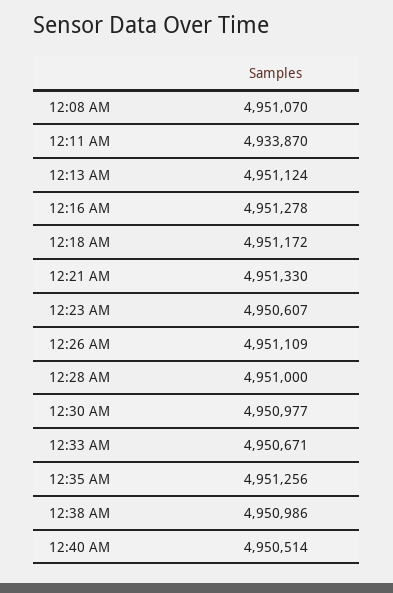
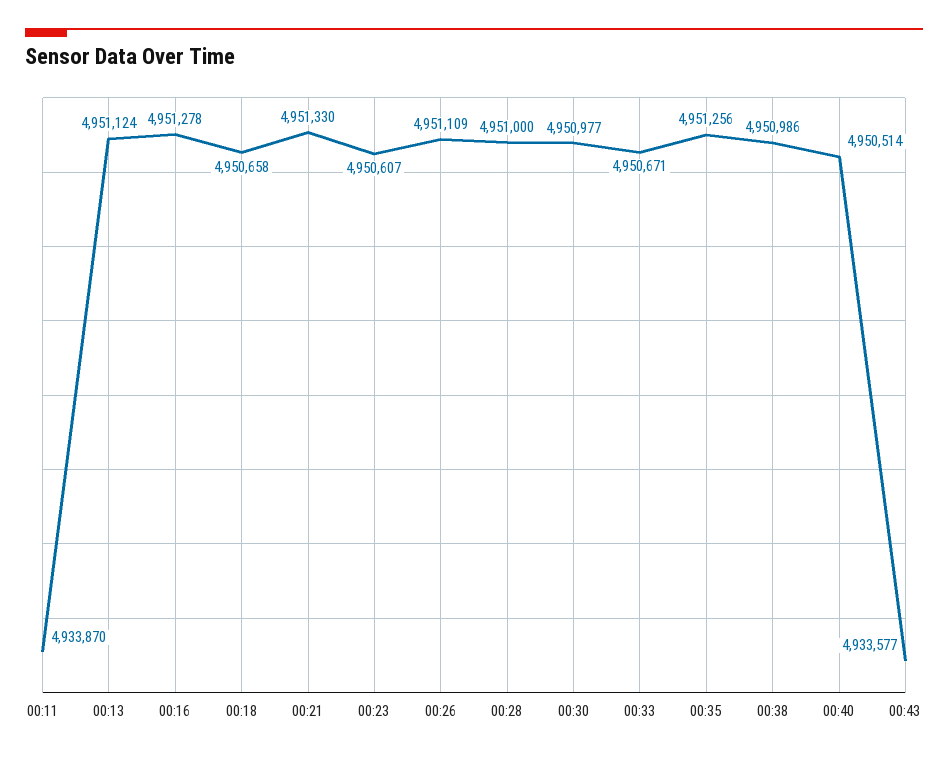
12:08 AM: 4951070 -> none
12:18 AM: 4951172 -> 4950658
00:43: none -> 4933577

